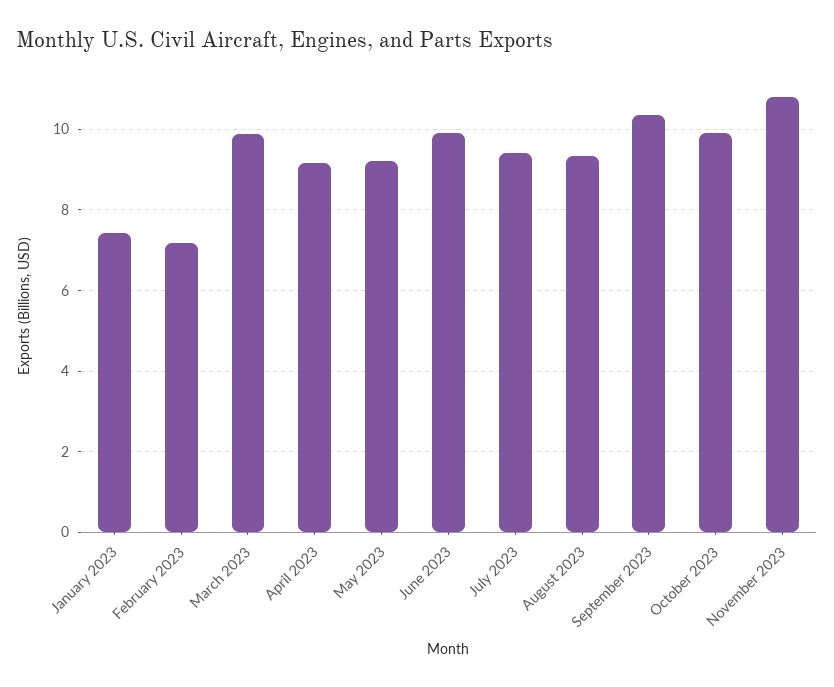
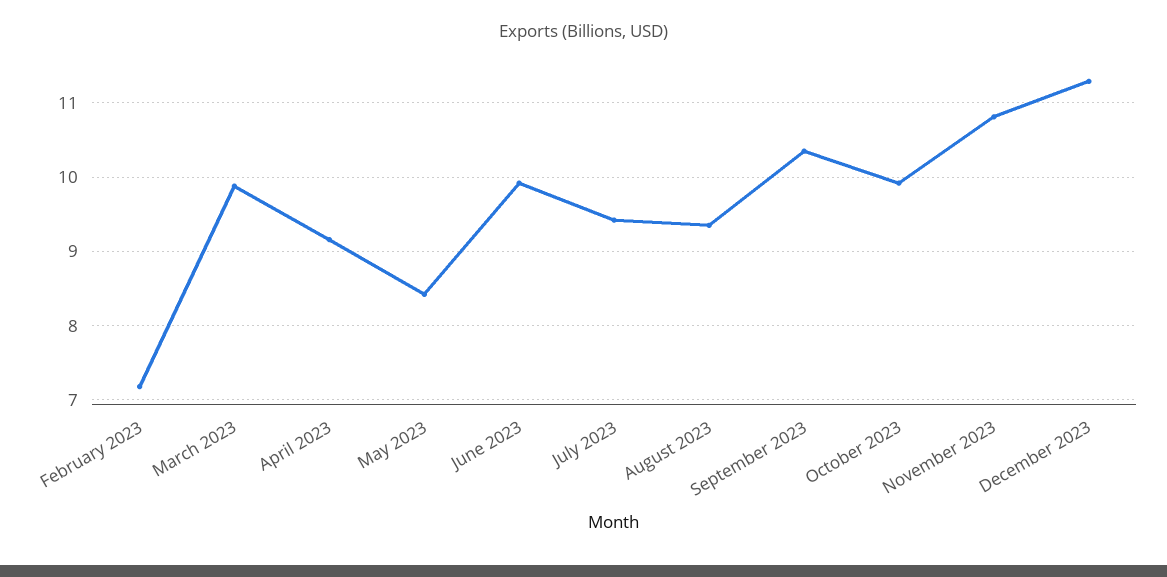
January 2023: 7.4 -> none
May 2023: 9.2 -> 8.4
December 2023: none -> 11.3

